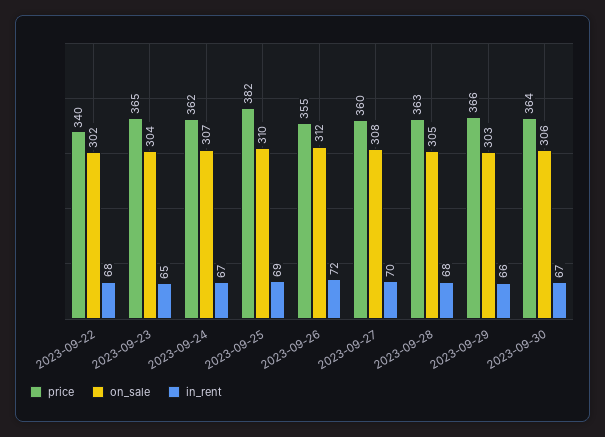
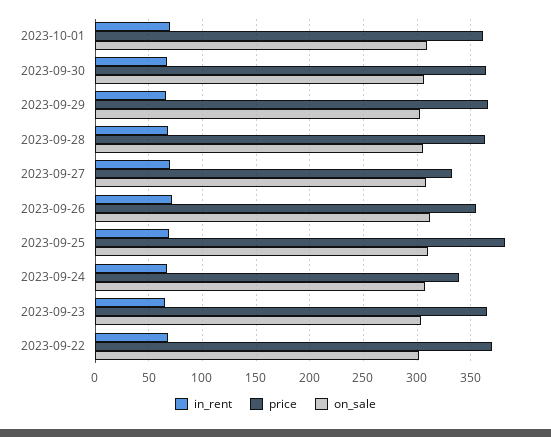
price, 2023-09-22: 340 -> 370
price, 2023-09-24: 362 -> 340
price, 2023-09-27: 360 -> 330
in_rent, 2023-10-01: none -> 70
price, 2023-10-01: none -> 360
on_sale, 2023-10-01: none -> 310

